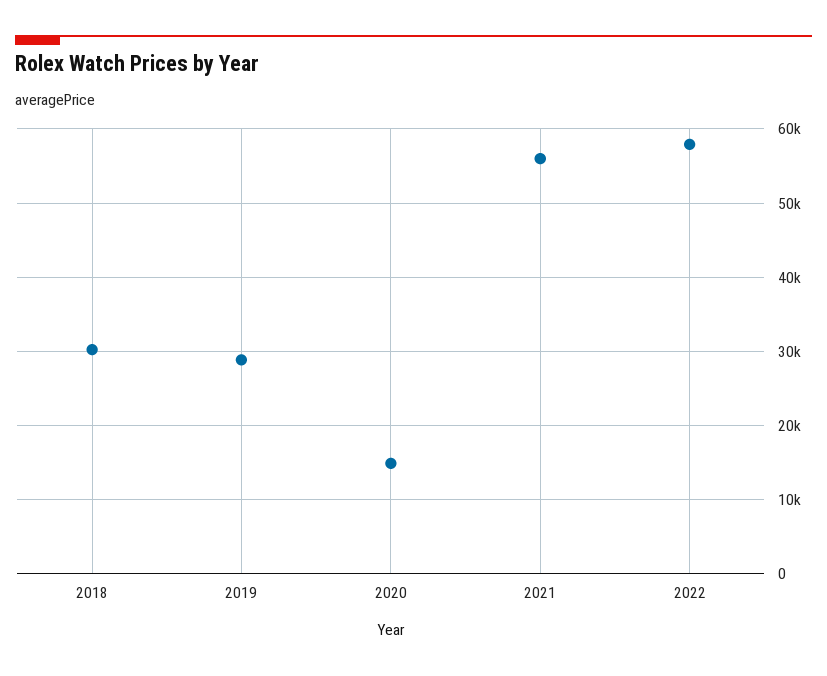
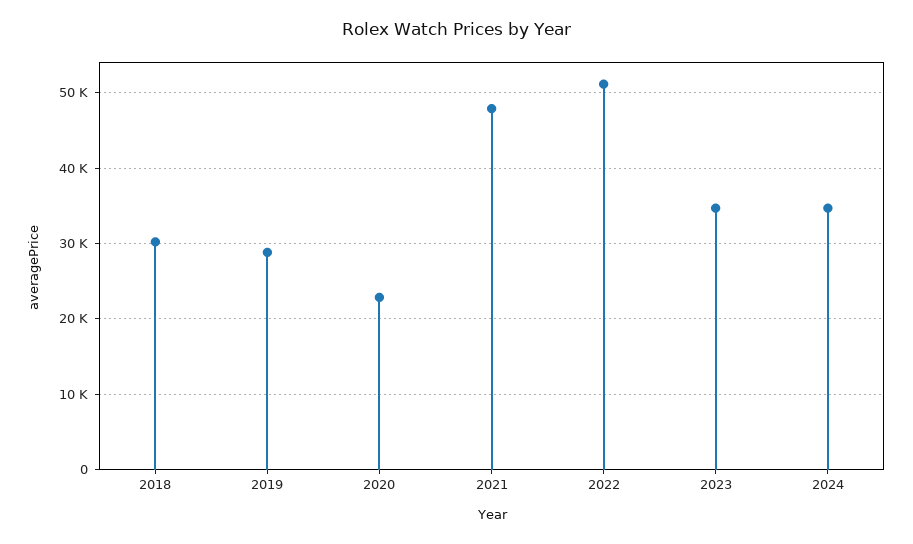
2020: 15000 -> 23000
2021: 56000 -> 48000
2022: 58000 -> 51000
2023: none -> 35000
2024: none -> 35000

